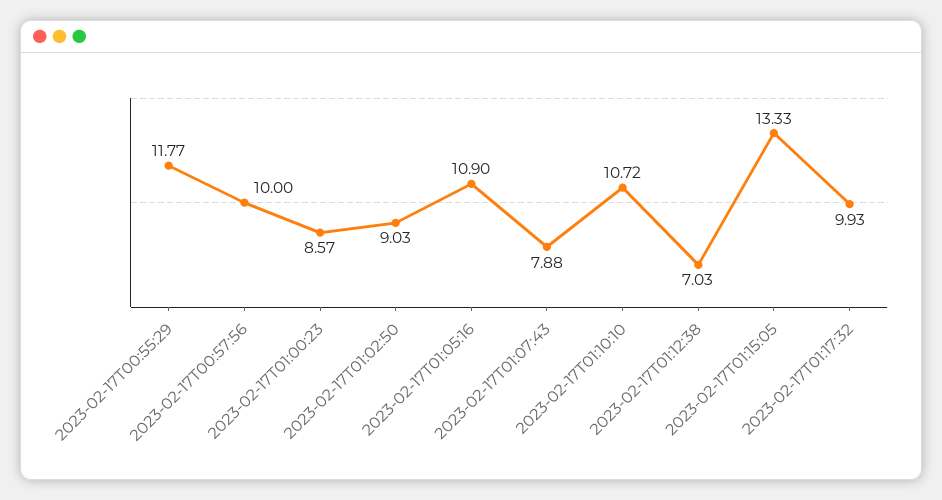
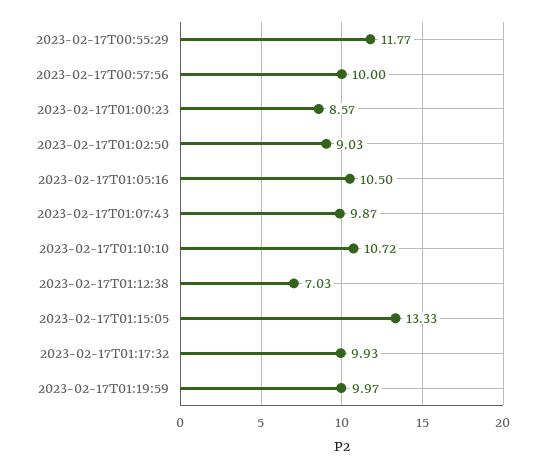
2023-02-17T01:05:16: 10.9 -> 10.5
2023-02-17T01:07:43: 7.88 -> 9.87
2023-02-17T01:19:59: none -> 9.97

